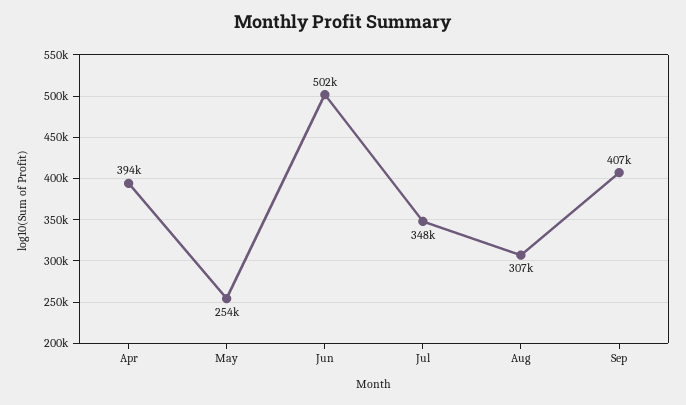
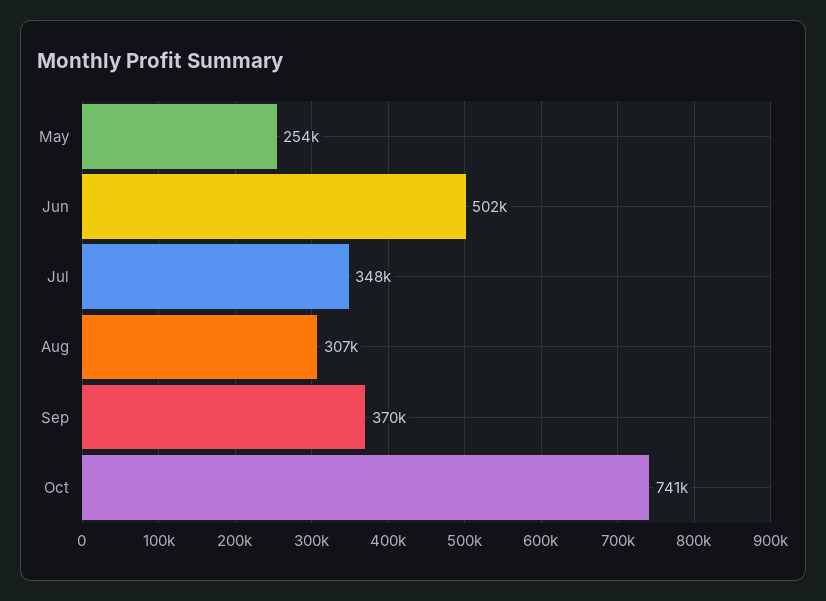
Apr: 394000 -> none
Sep: 407000 -> 370000
Oct: none -> 741000

